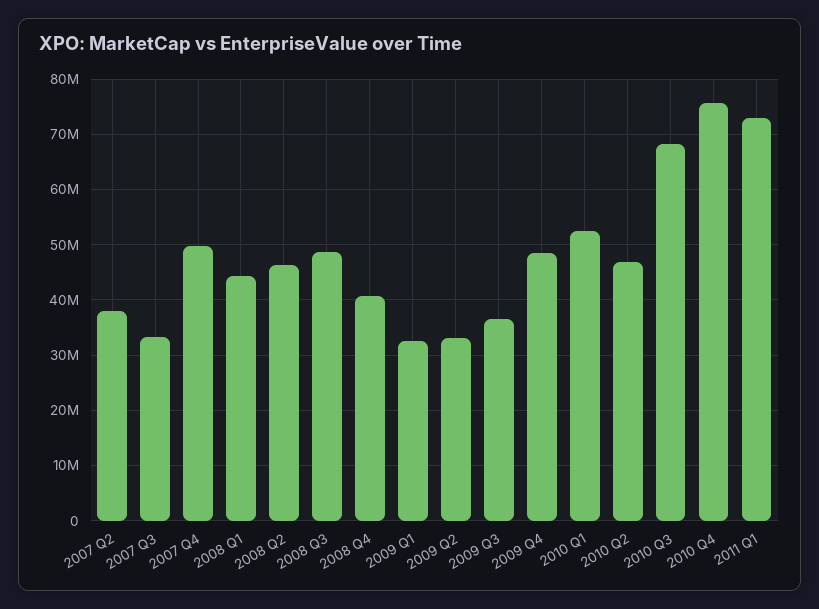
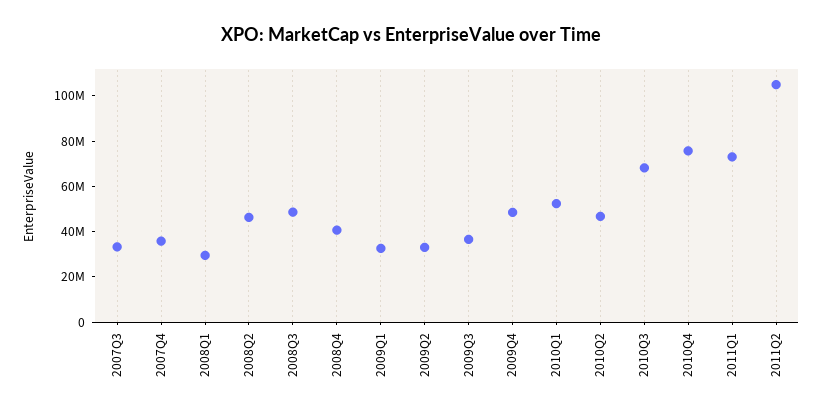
2007 Q2: 38000000 -> none
2007 Q4: 50000000 -> 35000000
2008 Q1: 44000000 -> 30000000
2011Q2: none -> 105000000

